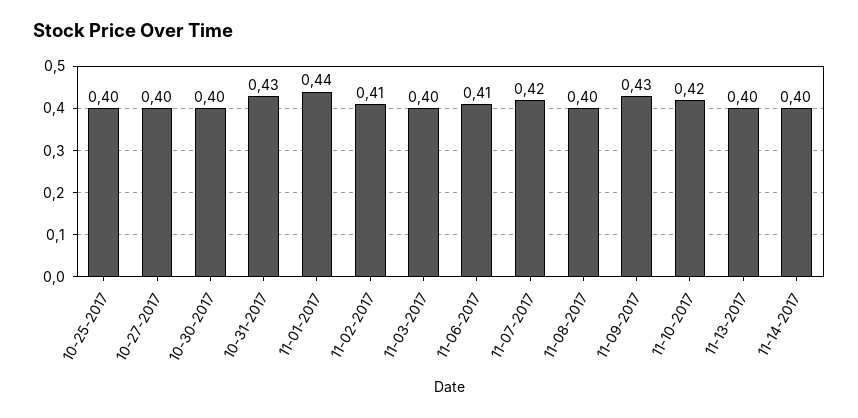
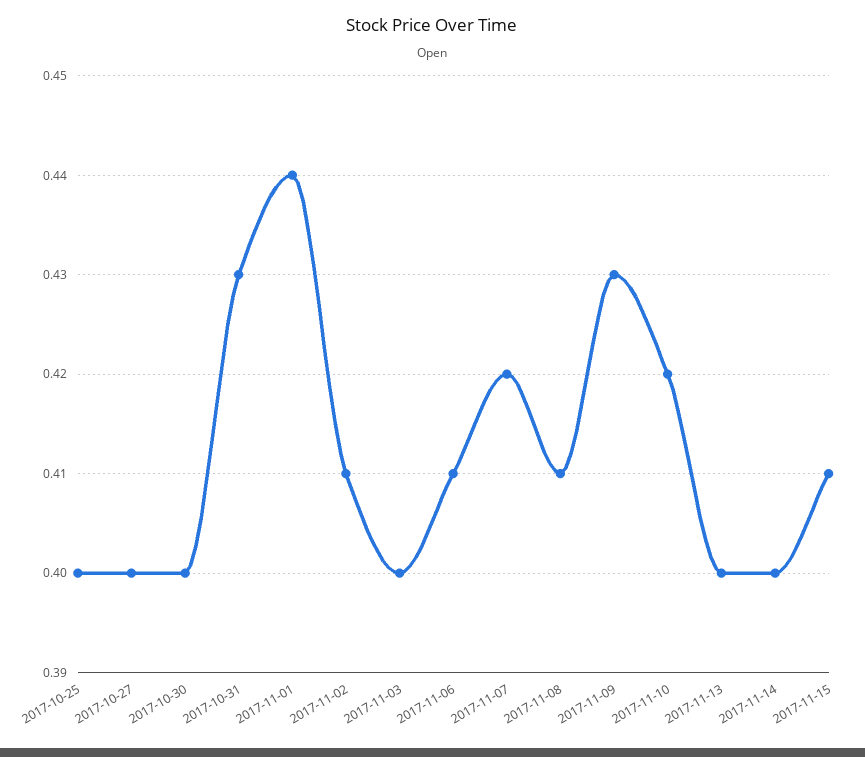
11-08-2017: 0.4 -> 0.41
2017-11-15: none -> 0.41

